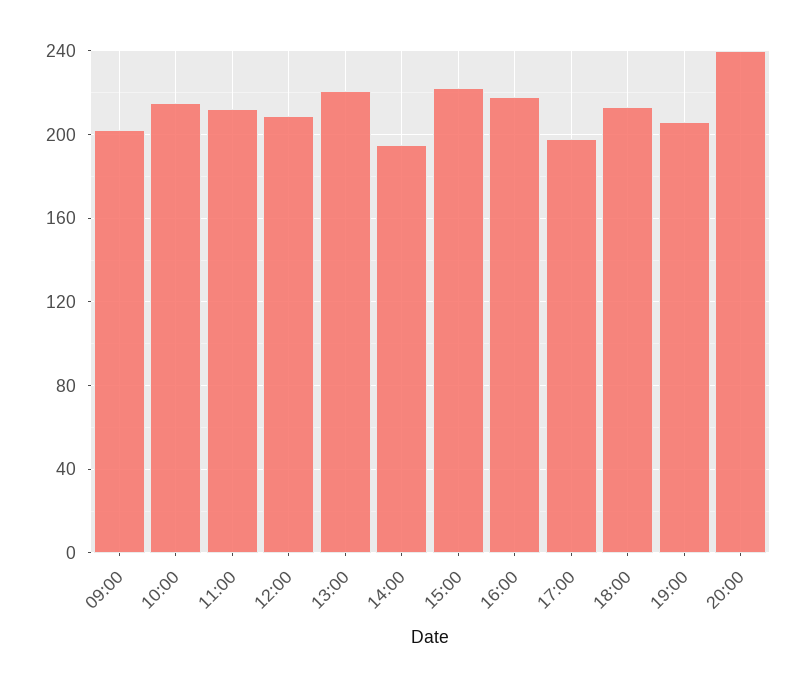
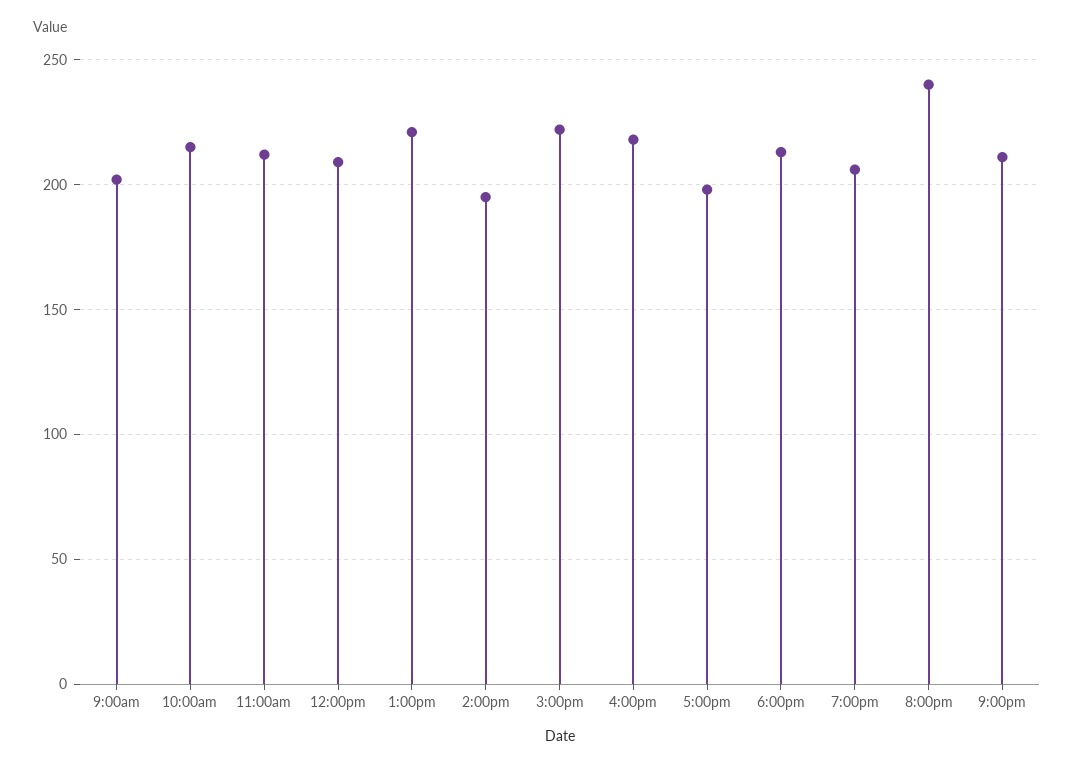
9:00pm: none -> 210

